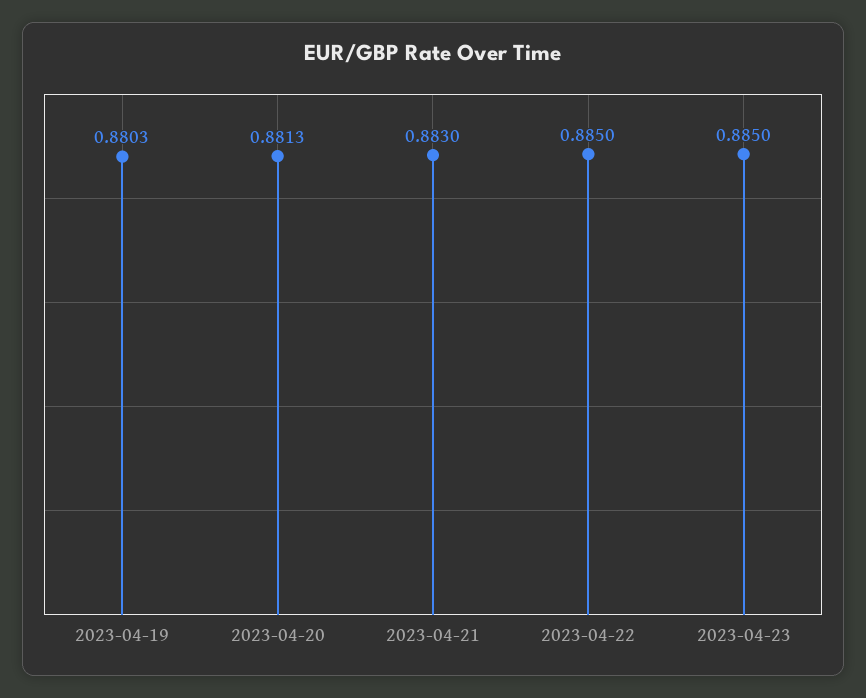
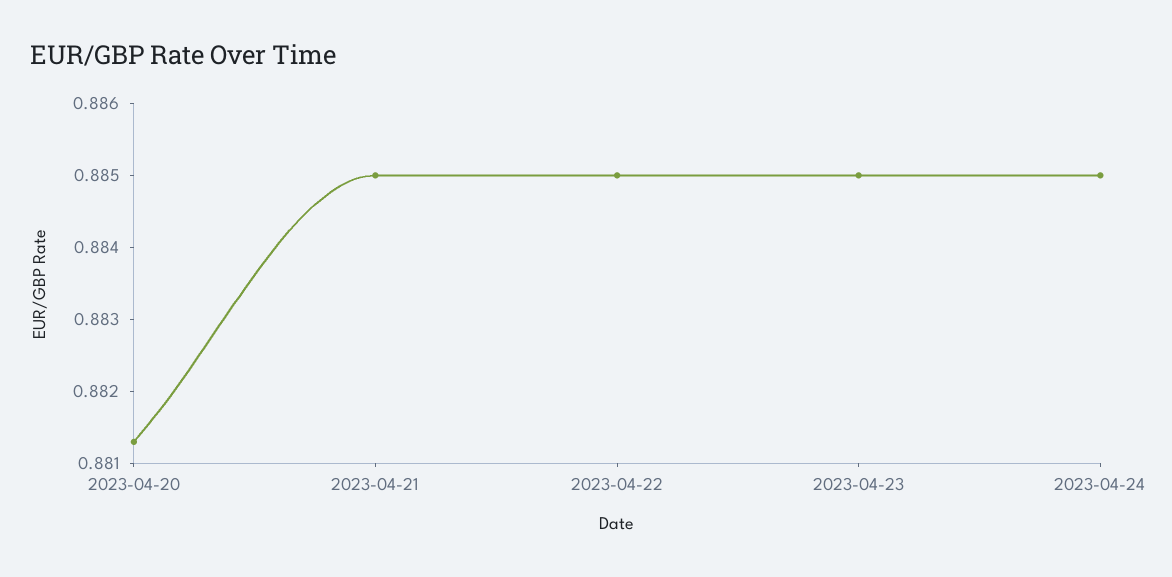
2023-04-19: 0.8803 -> none
2023-04-21: 0.883 -> 0.885
2023-04-24: none -> 0.885

